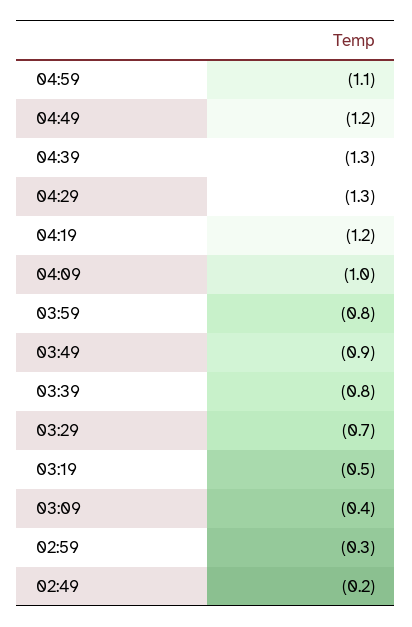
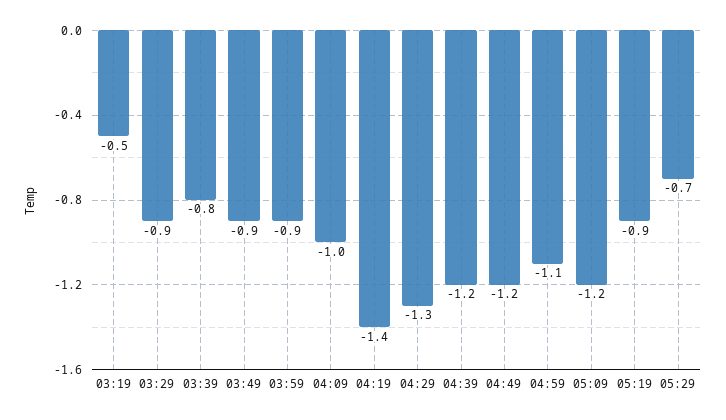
04:39: -1.3 -> -1.2
04:19: -1.2 -> -1.4
03:59: -0.8 -> -0.9
03:29: -0.7 -> -0.9
03:09: -0.4 -> none
02:59: -0.3 -> none
02:49: -0.2 -> none
05:09: none -> -1.2
05:19: none -> -0.9
05:29: none -> -0.7

